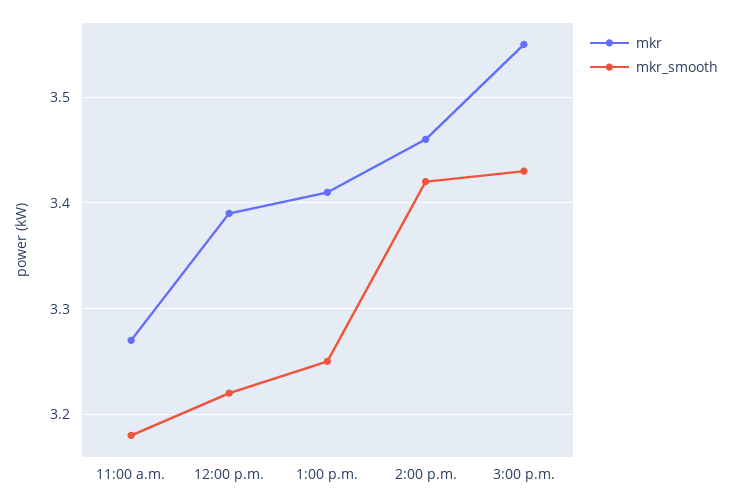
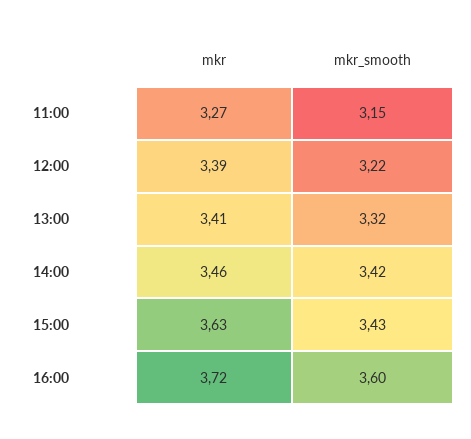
mkr_smooth, 11:00 a.m.: 3.18 -> 3.15
mkr_smooth, 1:00 p.m.: 3.25 -> 3.32
mkr, 3:00 p.m.: 3.55 -> 3.63
mkr, 16:00: none -> 3.72
mkr_smooth, 16:00: none -> 3.6

